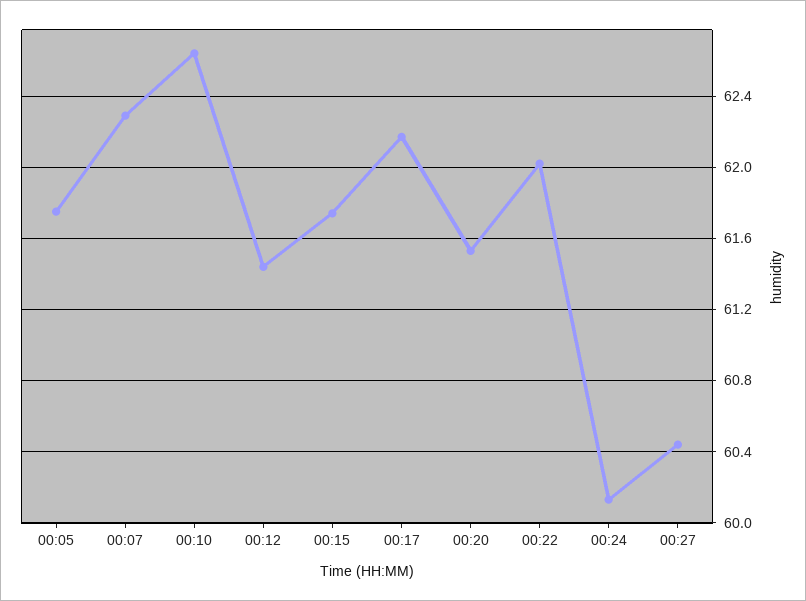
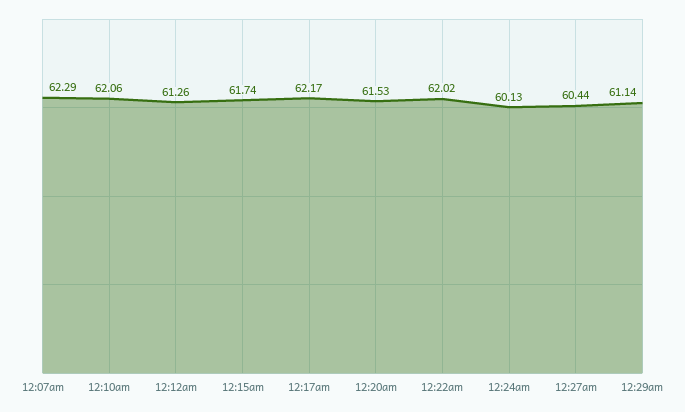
00:05: 61.75 -> none
00:10: 62.65 -> 62.06
00:12: 61.45 -> 61.26
12:29am: none -> 61.14

